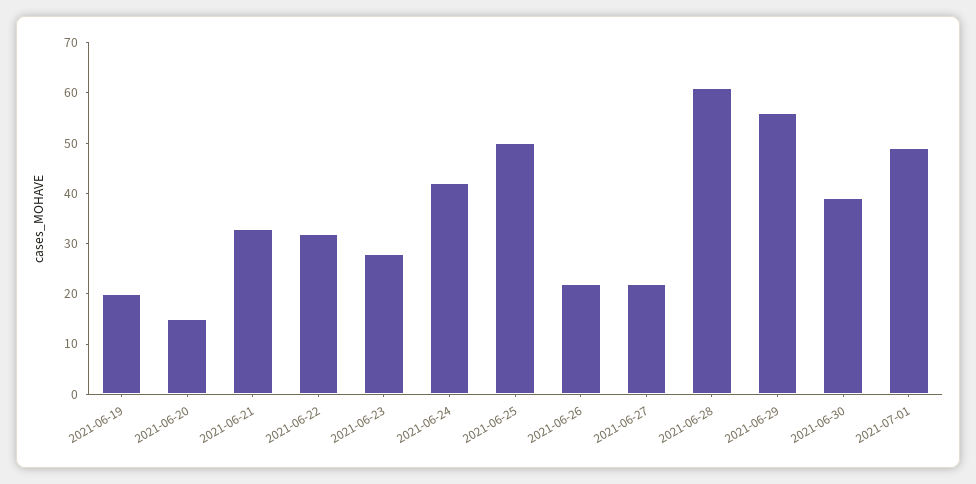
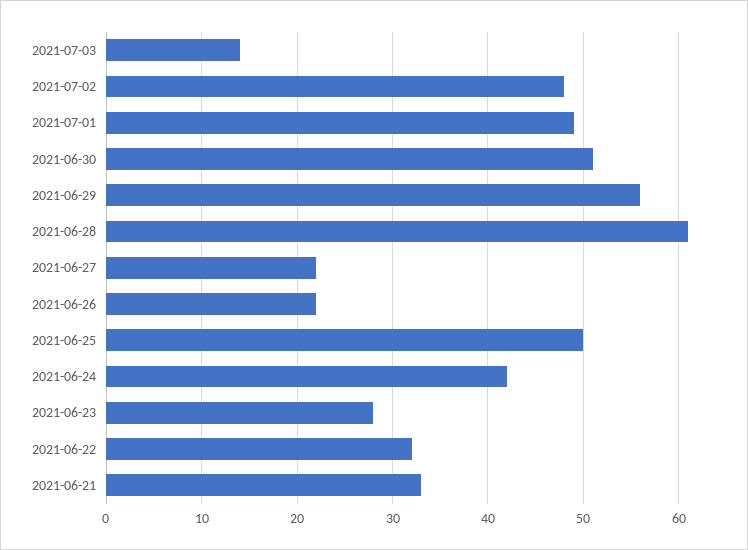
2021-06-19: 20 -> none
2021-06-20: 15 -> none
2021-06-30: 40 -> 51
2021-07-03: none -> 14
2021-07-02: none -> 48

